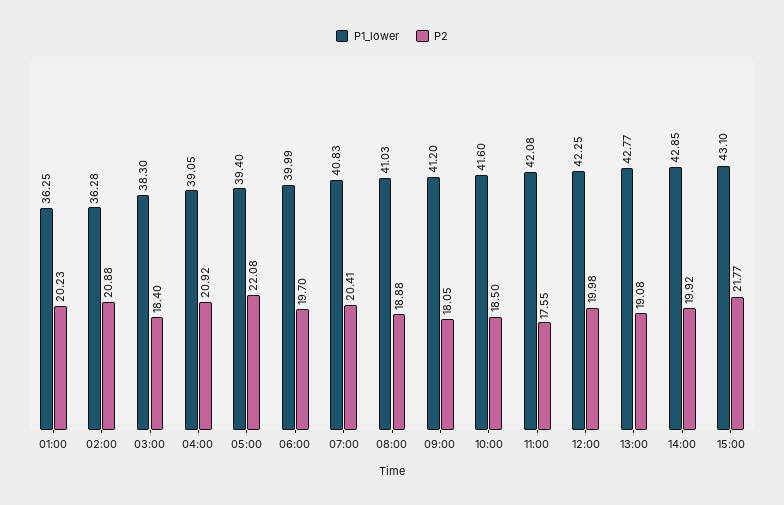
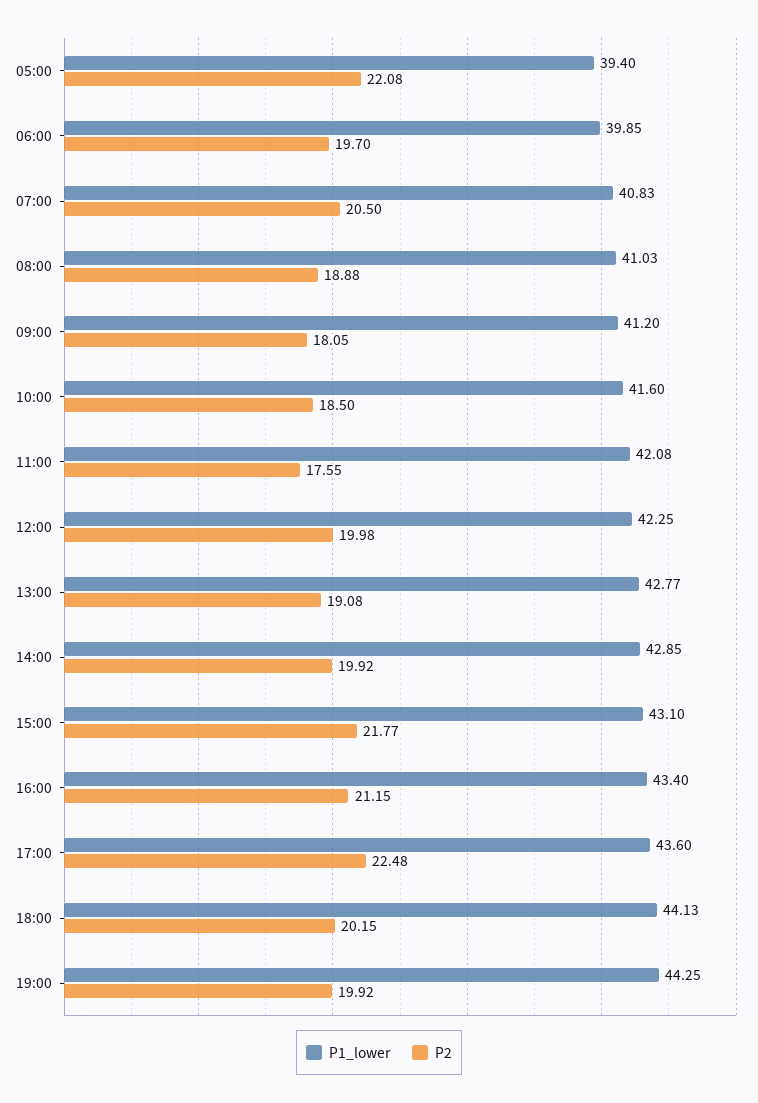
P1_lower, 01:00: 36.25 -> none
P2, 01:00: 20.23 -> none
P1_lower, 02:00: 36.28 -> none
P2, 02:00: 20.88 -> none
P1_lower, 03:00: 38.3 -> none
P2, 03:00: 18.4 -> none
P1_lower, 04:00: 39.05 -> none
P2, 04:00: 20.92 -> none
P1_lower, 06:00: 39.99 -> 39.85
P2, 07:00: 20.41 -> 20.5
P1_lower, 16:00: none -> 43.4
P2, 16:00: none -> 21.15
P1_lower, 17:00: none -> 43.6
P2, 17:00: none -> 22.48
P1_lower, 18:00: none -> 44.13
P2, 18:00: none -> 20.15
P1_lower, 19:00: none -> 44.25
P2, 19:00: none -> 19.92

